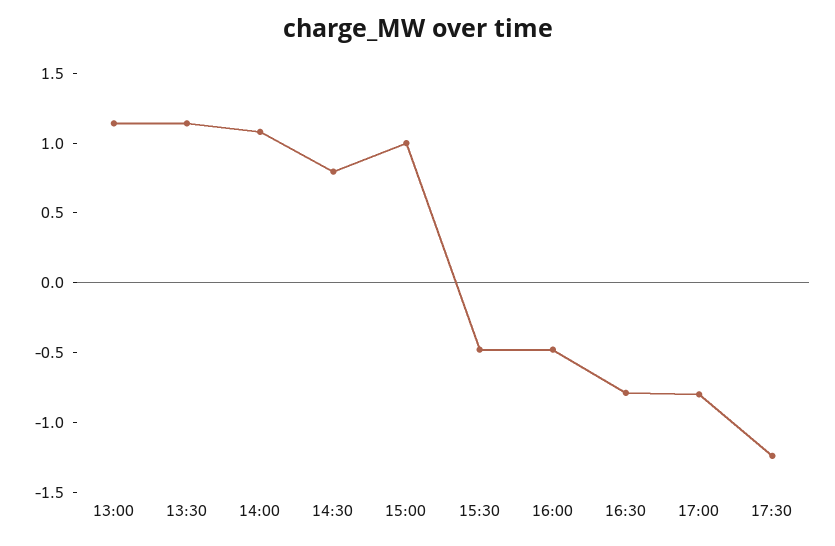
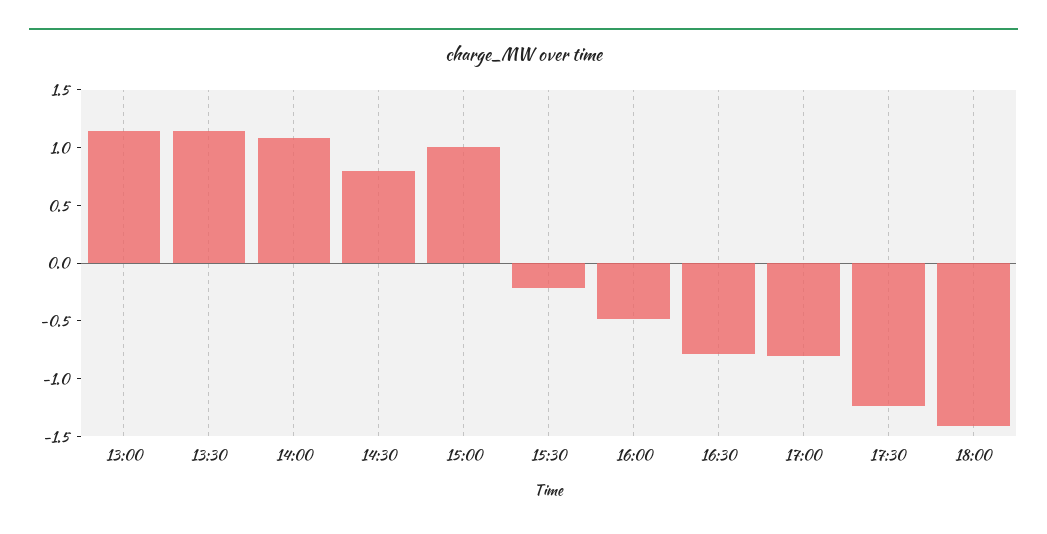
15:30: -0.5 -> -0.2
18:00: none -> -1.4

